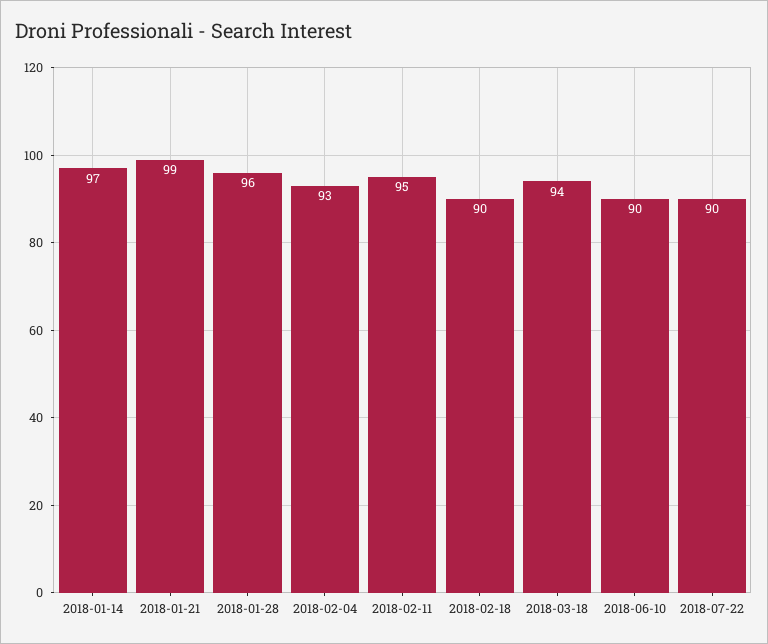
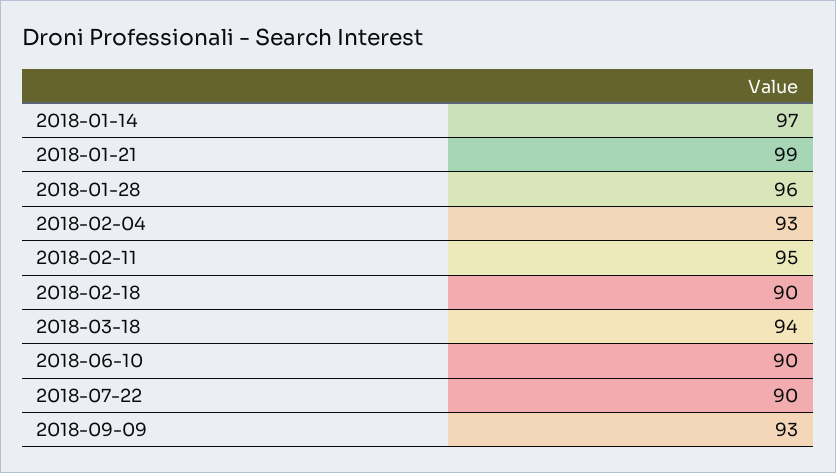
2018-09-09: none -> 93

